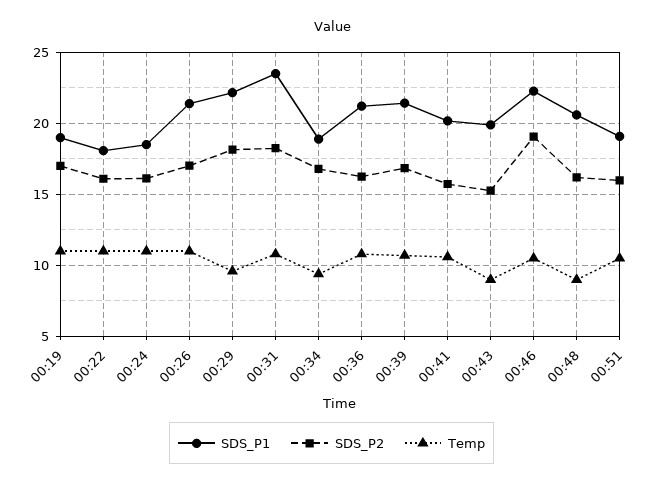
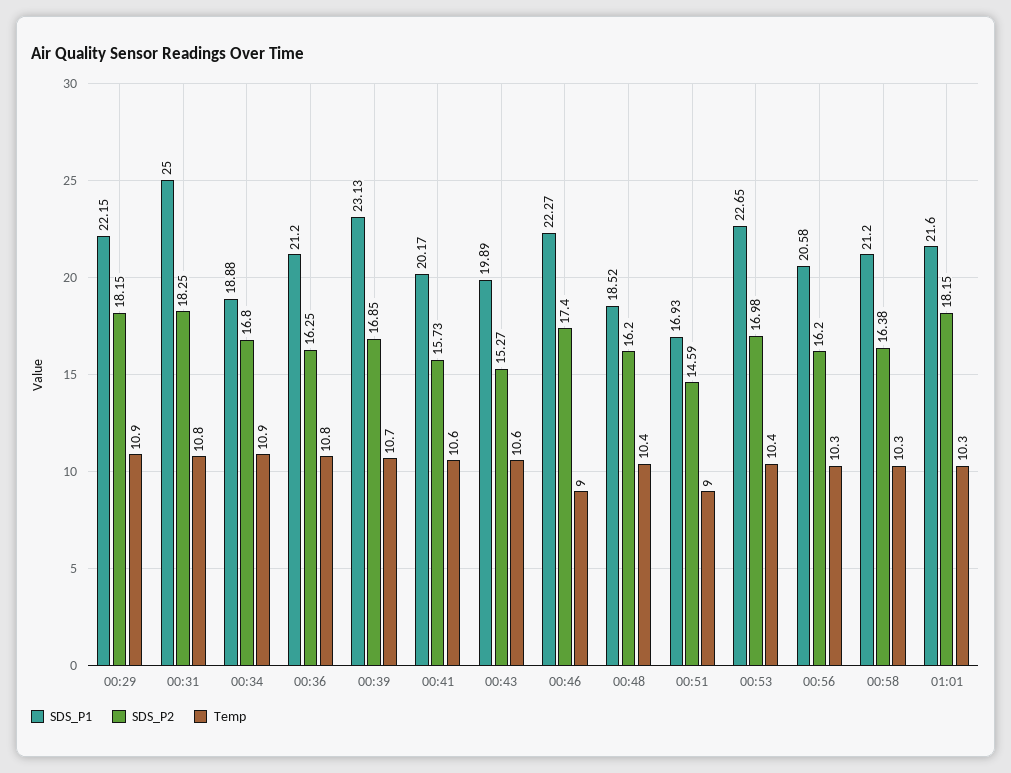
SDS_P1, 00:19: 19 -> none
SDS_P2, 00:19: 17 -> none
Temp, 00:19: 11 -> none
SDS_P1, 00:22: 18 -> none
SDS_P2, 00:22: 16 -> none
Temp, 00:22: 11 -> none
SDS_P1, 00:24: 18.5 -> none
SDS_P2, 00:24: 16 -> none
Temp, 00:24: 11 -> none
SDS_P1, 00:26: 21.5 -> none
SDS_P2, 00:26: 17 -> none
Temp, 00:26: 11 -> none
Temp, 00:29: 9.5 -> 10.9
SDS_P1, 00:31: 23.5 -> 25
Temp, 00:34: 9.5 -> 10.9
SDS_P1, 00:39: 21.5 -> 23.13
Temp, 00:43: 9 -> 10.6
SDS_P2, 00:46: 19 -> 17.4
Temp, 00:46: 10.5 -> 9
SDS_P1, 00:48: 20.5 -> 18.52
Temp, 00:48: 9 -> 10.4
SDS_P1, 00:51: 19 -> 16.93
SDS_P2, 00:51: 16 -> 14.59
Temp, 00:51: 10.5 -> 9
SDS_P1, 00:53: none -> 22.65
SDS_P2, 00:53: none -> 16.98
Temp, 00:53: none -> 10.4
SDS_P1, 00:56: none -> 20.58
SDS_P2, 00:56: none -> 16.2
Temp, 00:56: none -> 10.3
SDS_P1, 00:58: none -> 21.2
SDS_P2, 00:58: none -> 16.38
Temp, 00:58: none -> 10.3
SDS_P1, 01:01: none -> 21.6
SDS_P2, 01:01: none -> 18.15
Temp, 01:01: none -> 10.3

